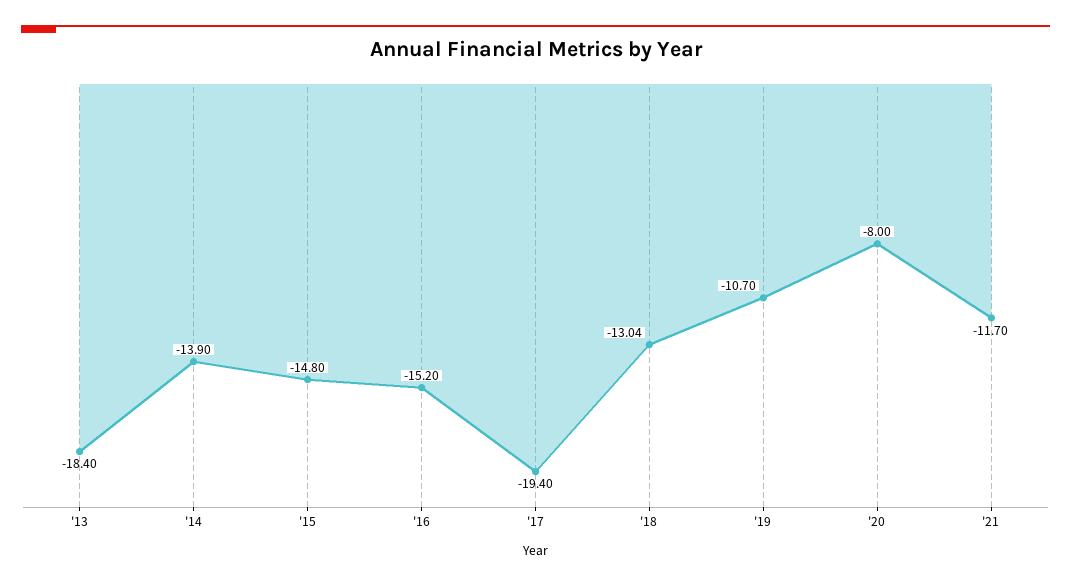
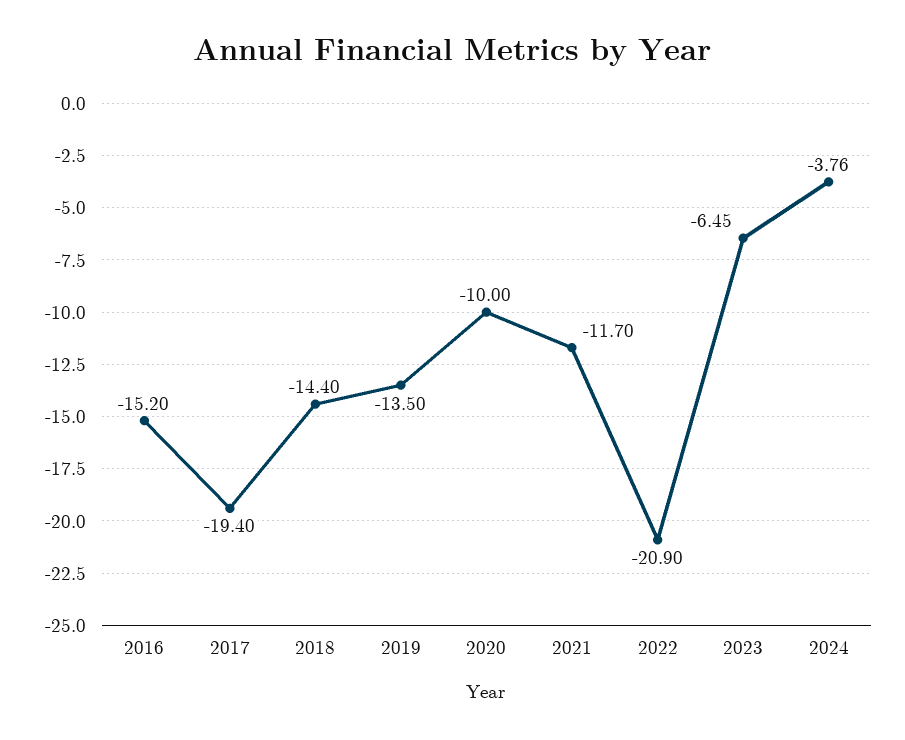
'13: -18.4 -> none
'14: -13.9 -> none
'15: -14.8 -> none
'18: -13.04 -> -14.4
'19: -10.7 -> -13.5
'20: -8 -> -10
2022: none -> -20.9
2023: none -> -6.45
2024: none -> -3.76

